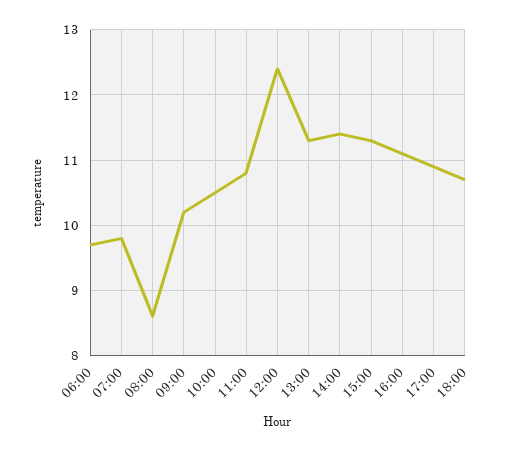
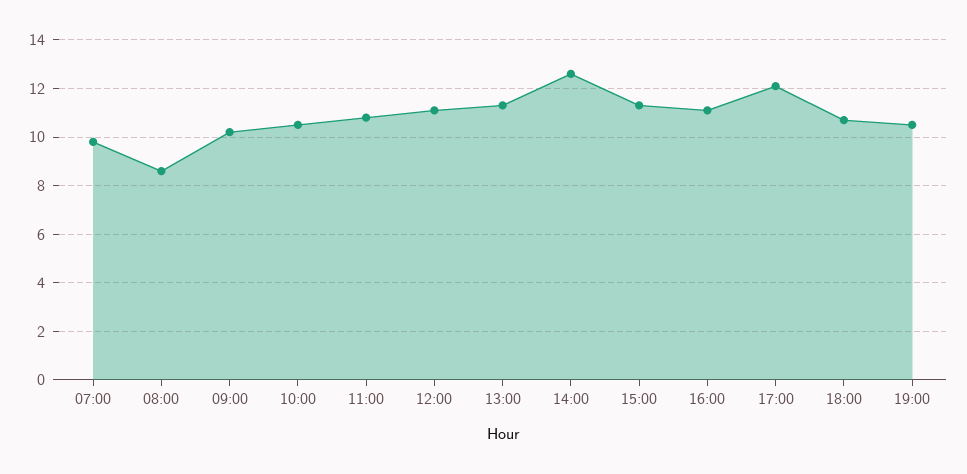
06:00: 9.7 -> none
12:00: 12.4 -> 11
14:00: 11.4 -> 12.5
17:00: 10.9 -> 12
19:00: none -> 10.5

